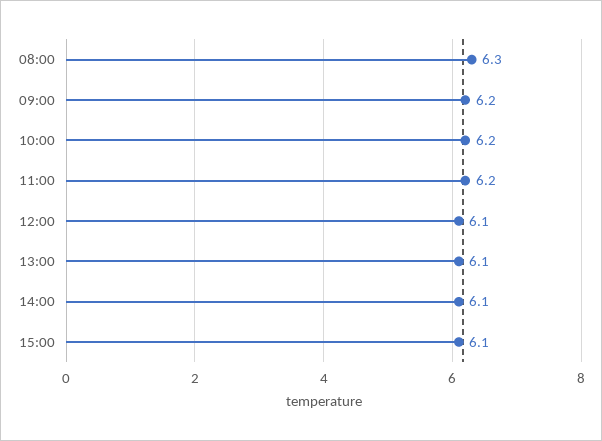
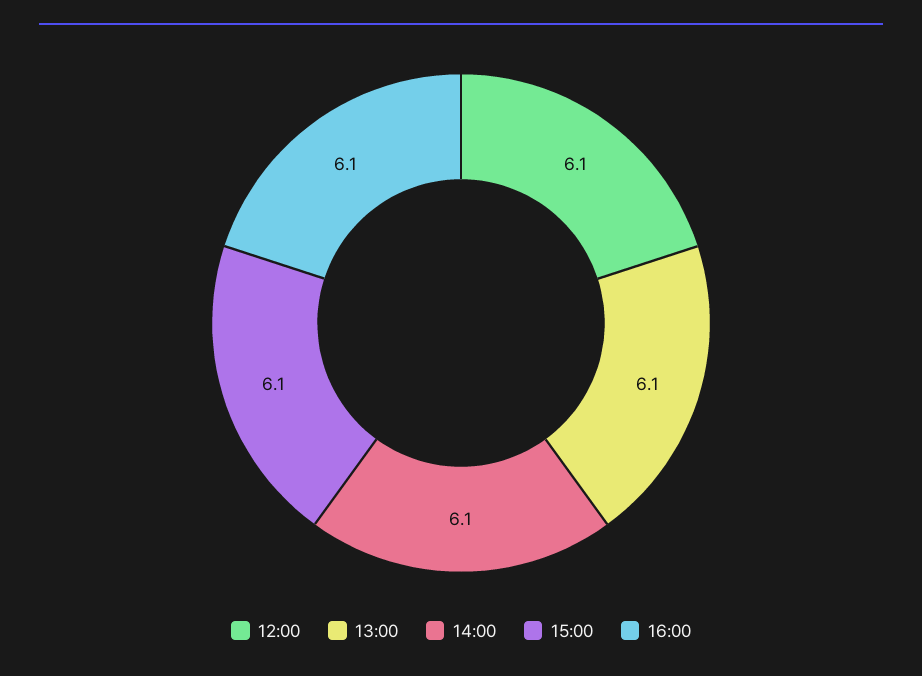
08:00: 6.3 -> none
09:00: 6.2 -> none
10:00: 6.2 -> none
11:00: 6.2 -> none
16:00: none -> 6.1

